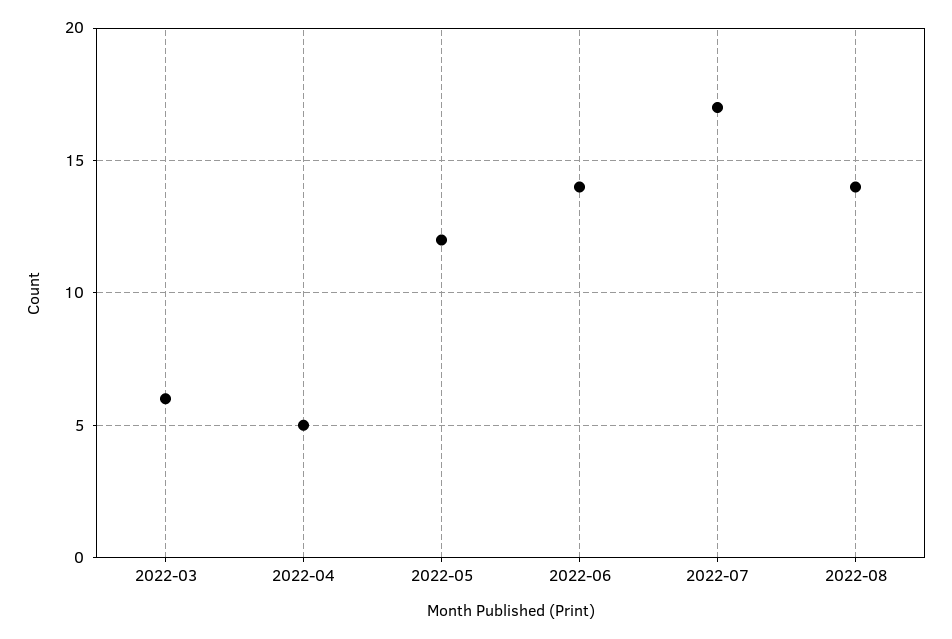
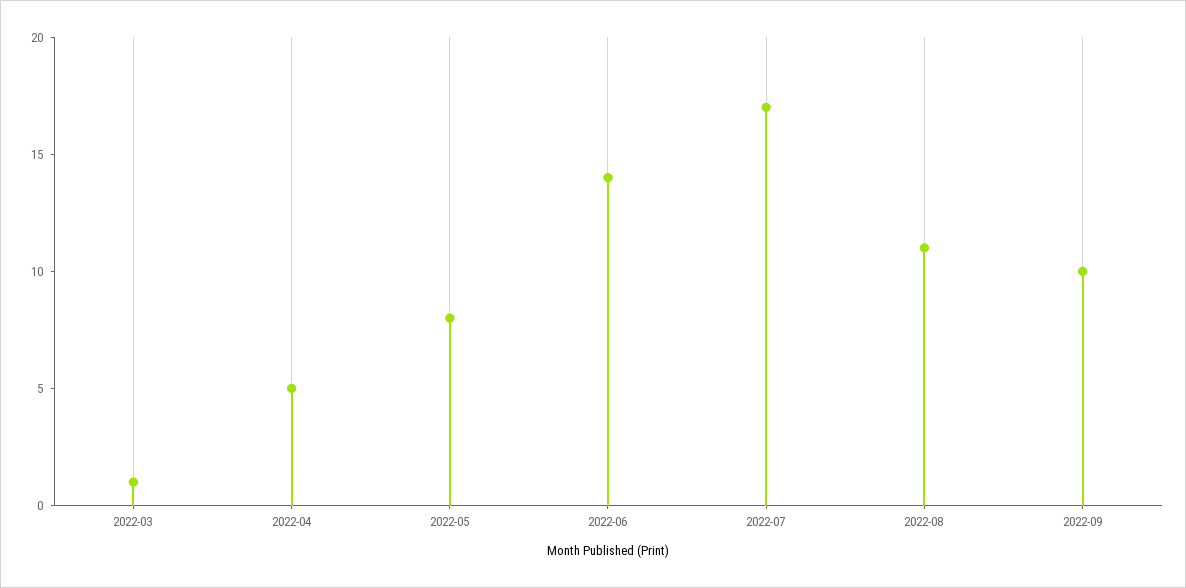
2022-03: 6 -> 1
2022-05: 12 -> 8
2022-08: 14 -> 11
2022-09: none -> 10

